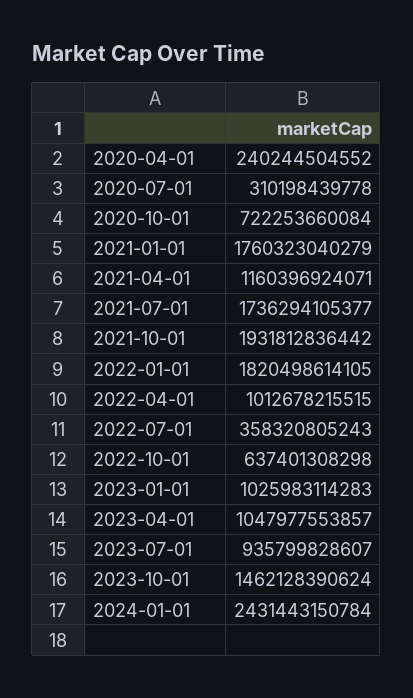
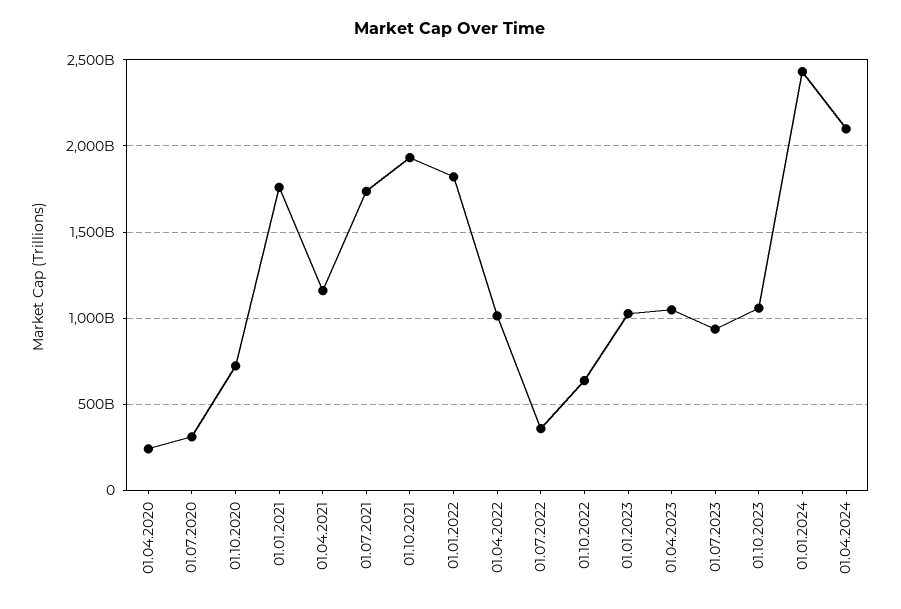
2023-10-01: 1462128390624 -> 1050000000000
01.04.2024: none -> 2100000000000

